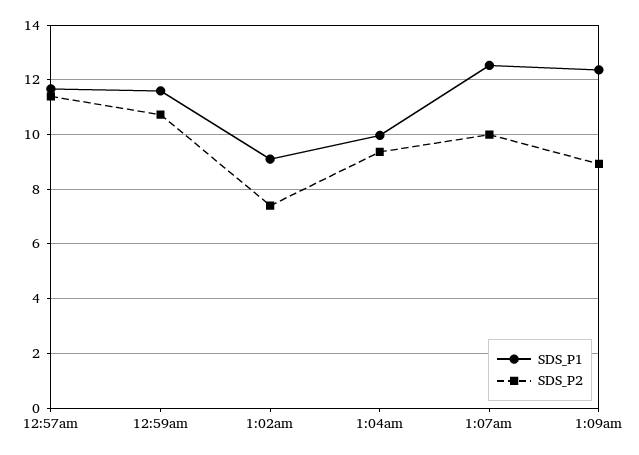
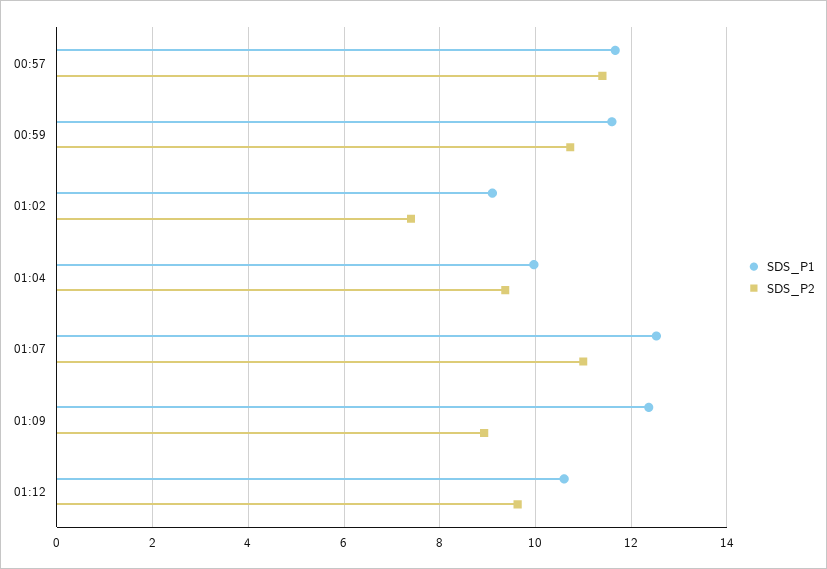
SDS_P2, 1:07am: 10 -> 11
SDS_P1, 01:12: none -> 10.6
SDS_P2, 01:12: none -> 9.6

